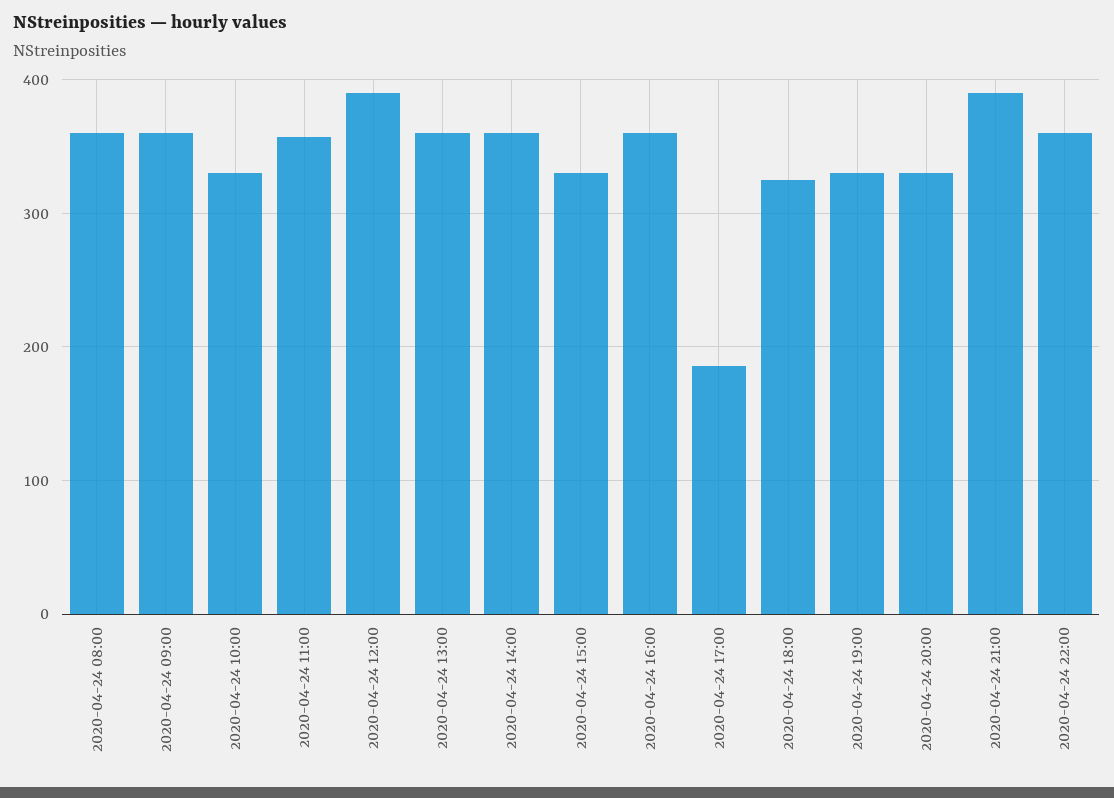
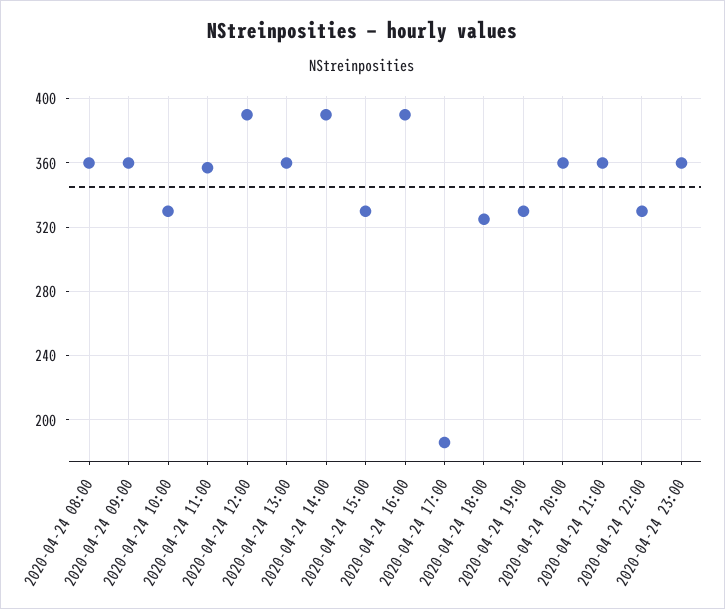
2020-04-24 14:00: 360 -> 390
2020-04-24 16:00: 360 -> 390
2020-04-24 20:00: 330 -> 360
2020-04-24 21:00: 390 -> 360
2020-04-24 22:00: 360 -> 330
2020-04-24 23:00: none -> 360

